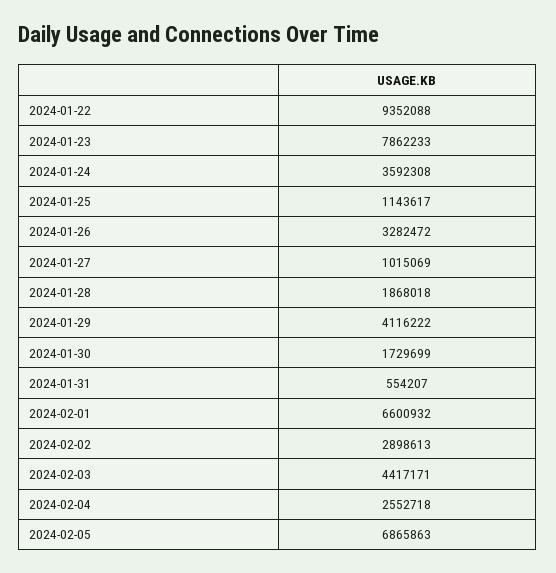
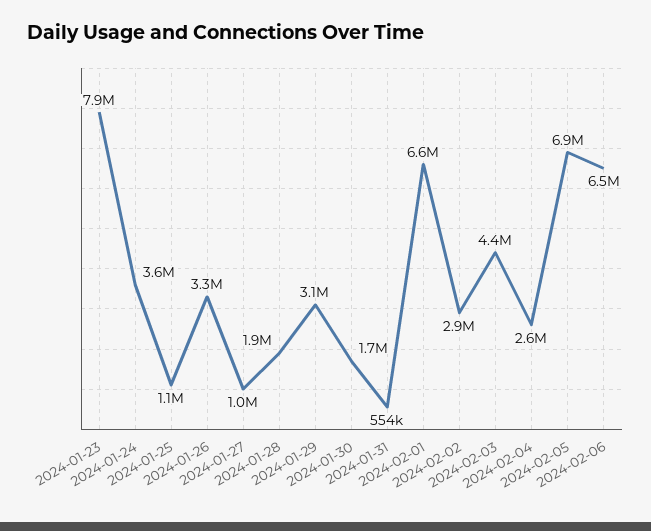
2024-01-22: 9352088 -> none
2024-01-29: 4116222 -> 3100000
2024-02-06: none -> 6500000

